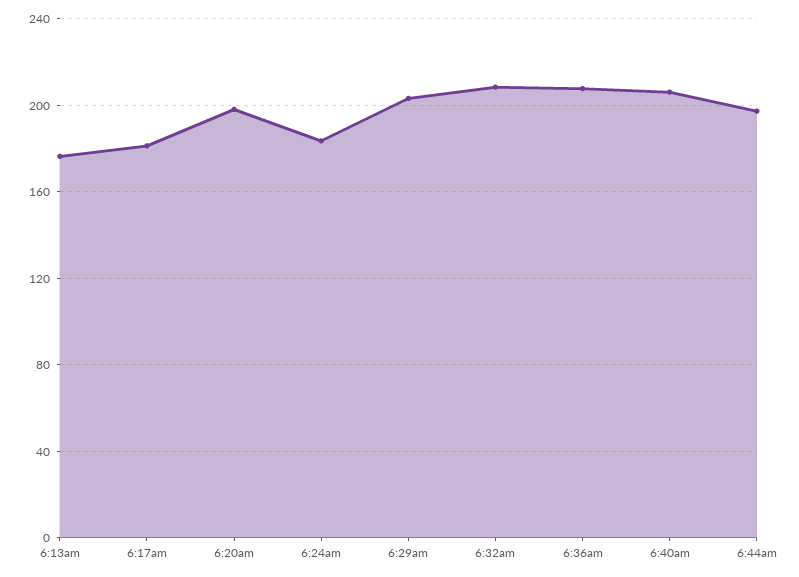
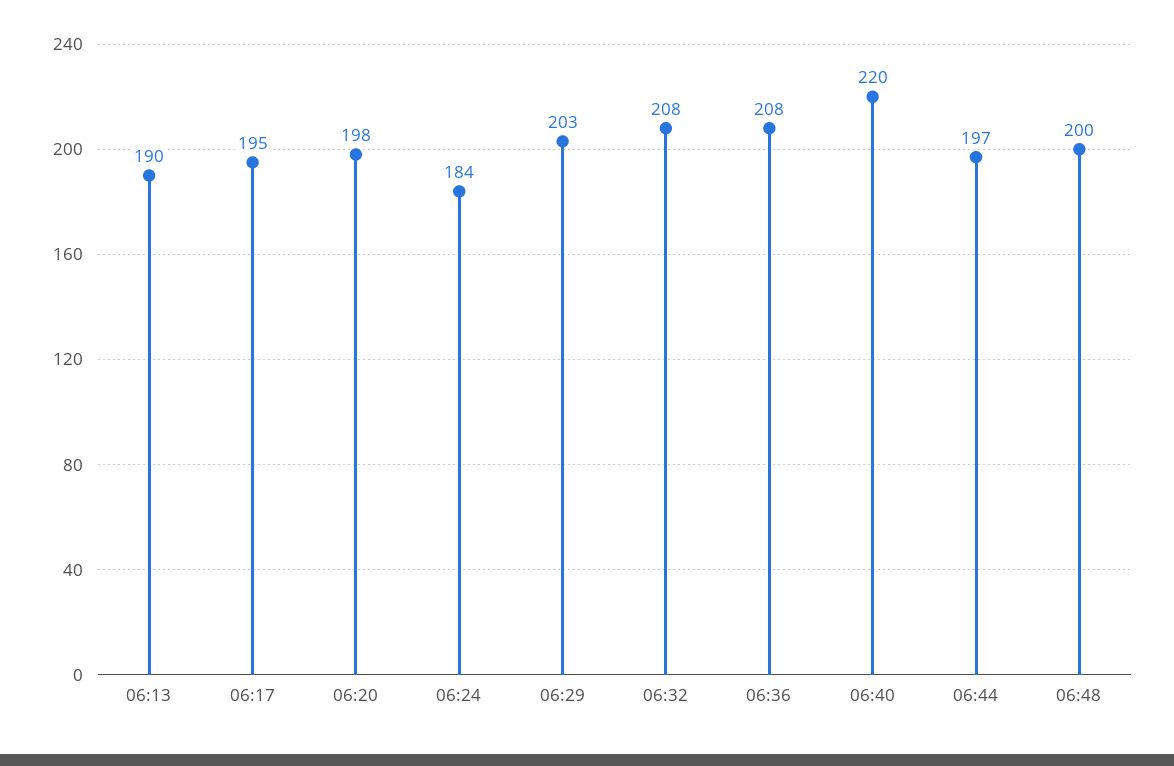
6:13am: 175 -> 190
6:17am: 180 -> 195
6:40am: 205 -> 220
06:48: none -> 200

